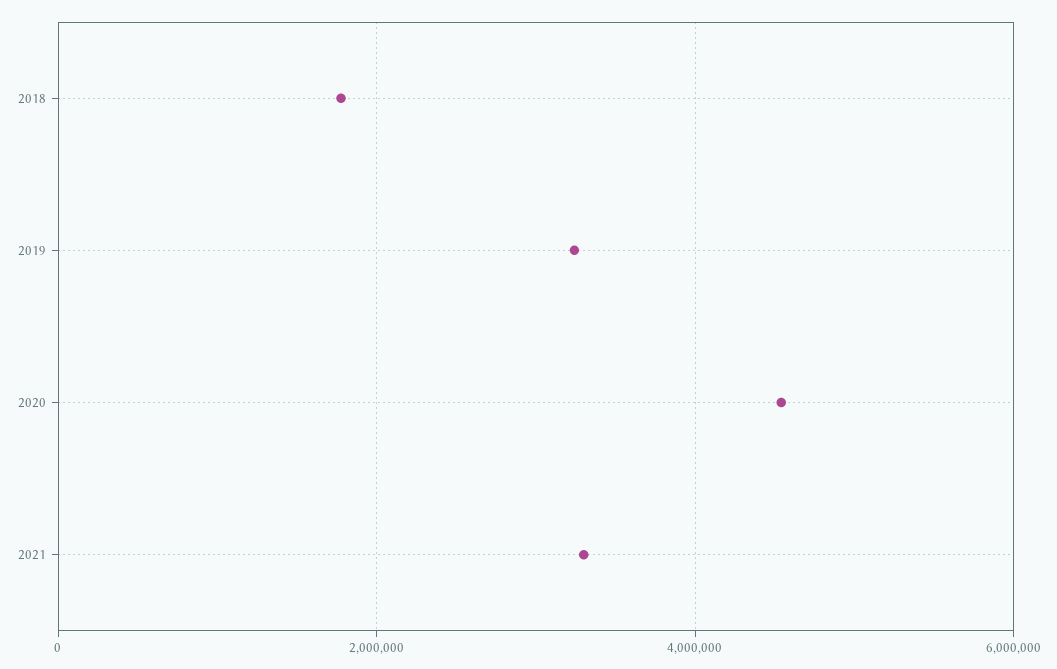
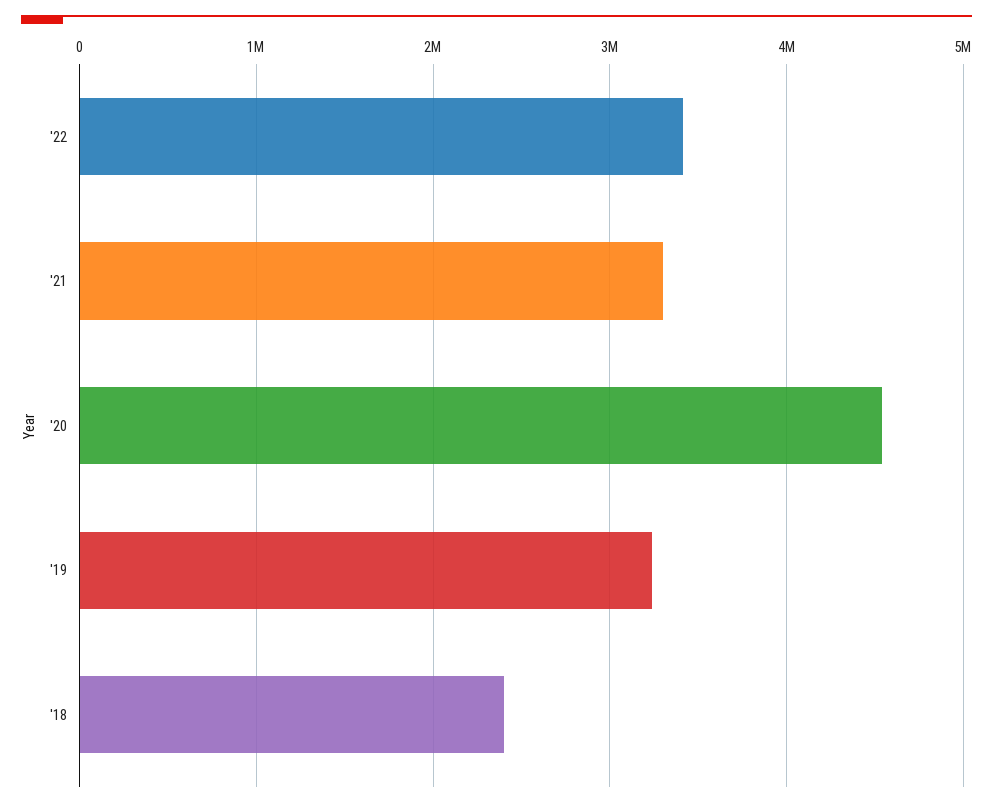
2018: 1800000 -> 2400000
'22: none -> 3400000

